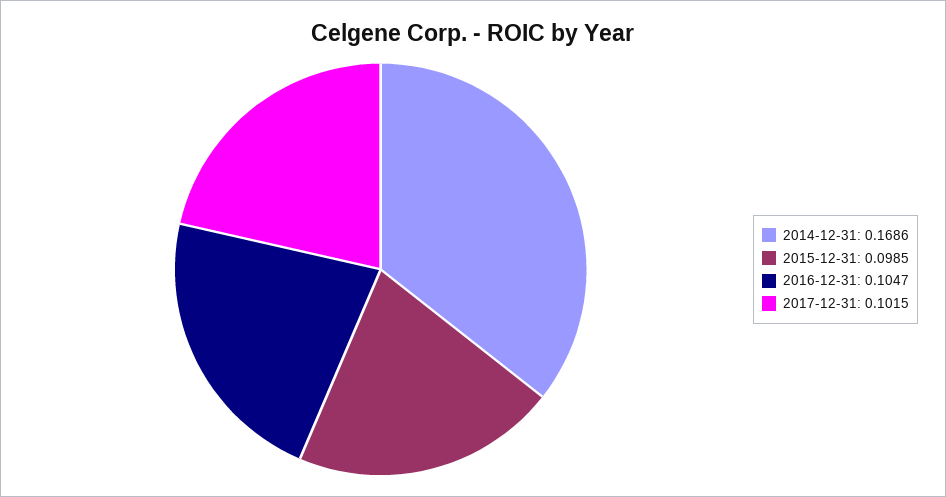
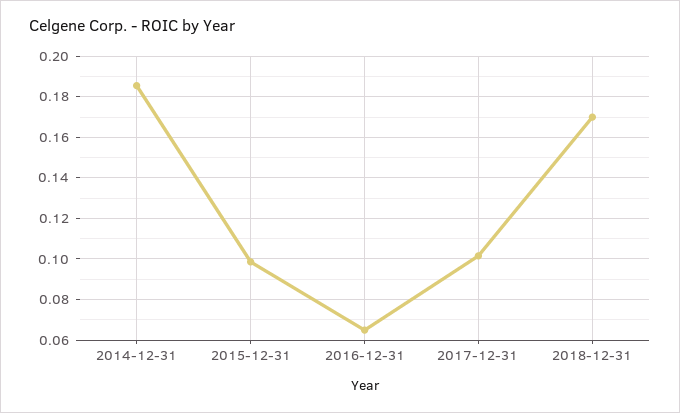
2014-12-31: 0.1686 -> 0.185
2016-12-31: 0.1047 -> 0.065
2018-12-31: none -> 0.17

